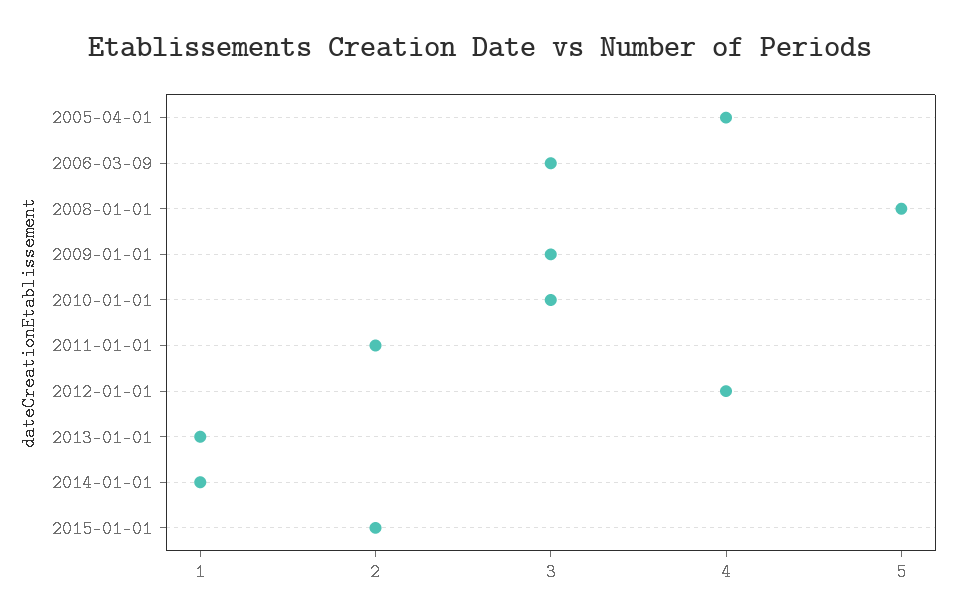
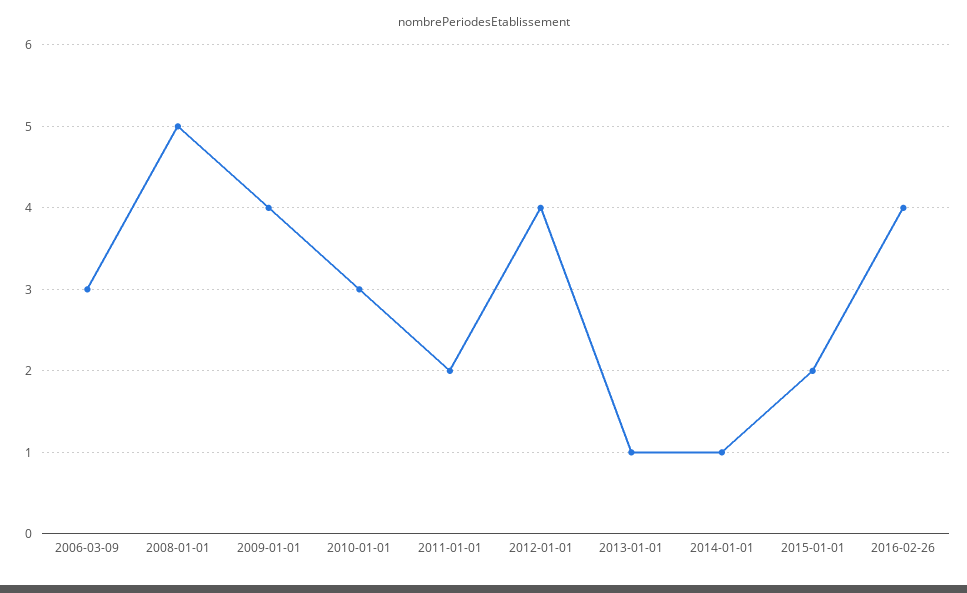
2005-04-01: 4 -> none
2009-01-01: 3 -> 4
2016-02-26: none -> 4

